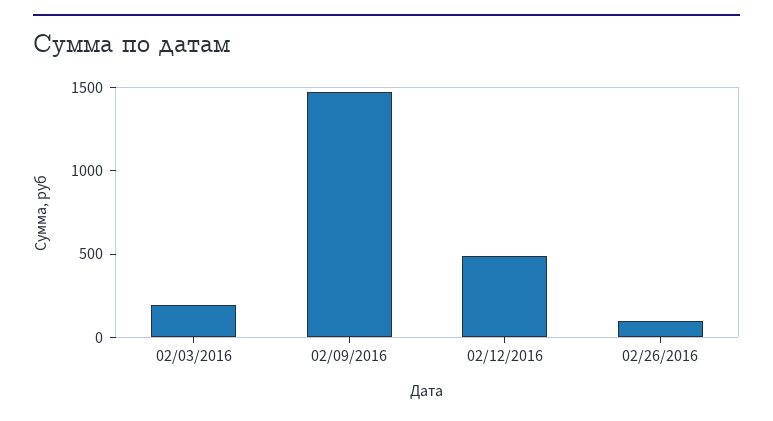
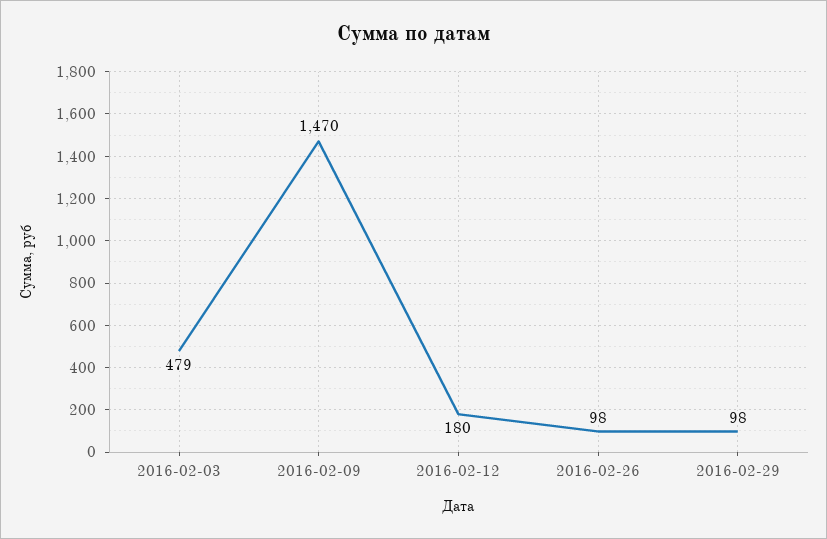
02/03/2016: 200 -> 479
02/12/2016: 500 -> 180
2016-02-29: none -> 98

